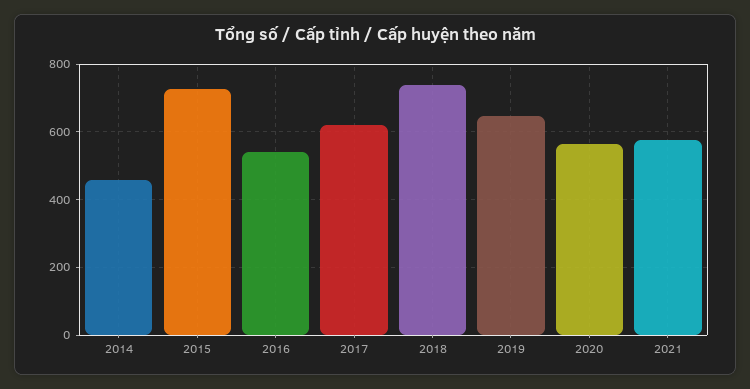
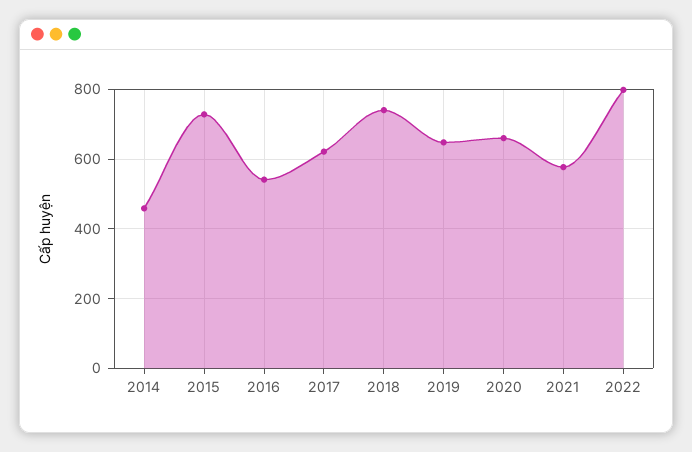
2020: 560 -> 660
2022: none -> 800

